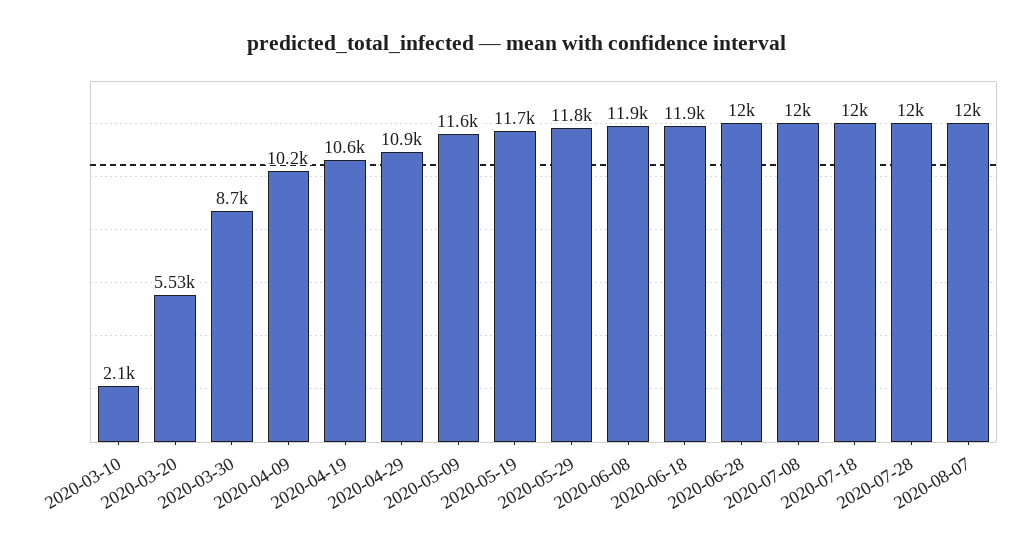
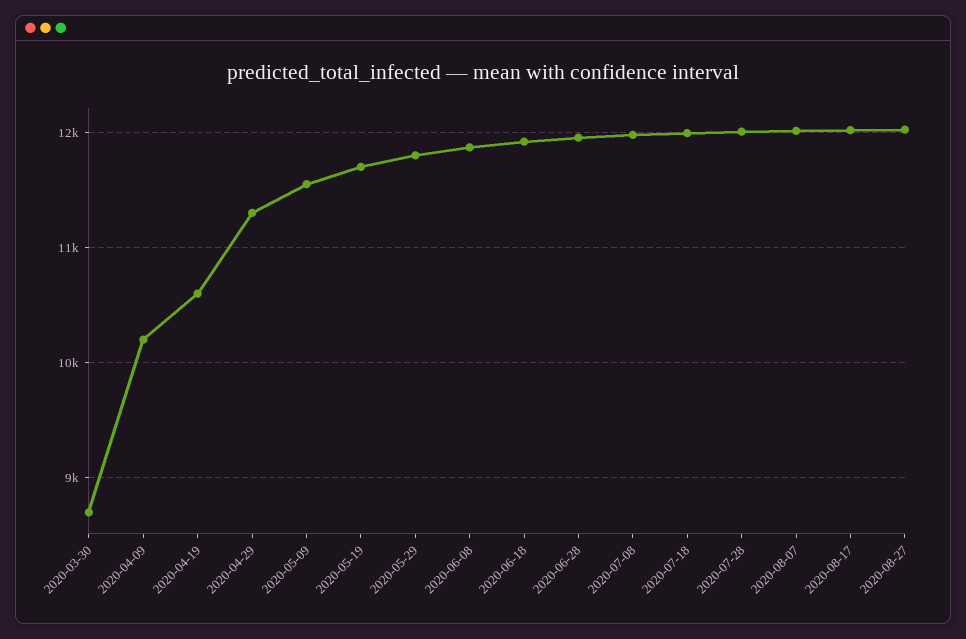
2020-03-10: 2100 -> none
2020-03-20: 5530 -> none
2020-04-29: 10900 -> 11300
2020-08-17: none -> 12000
2020-08-27: none -> 12000

